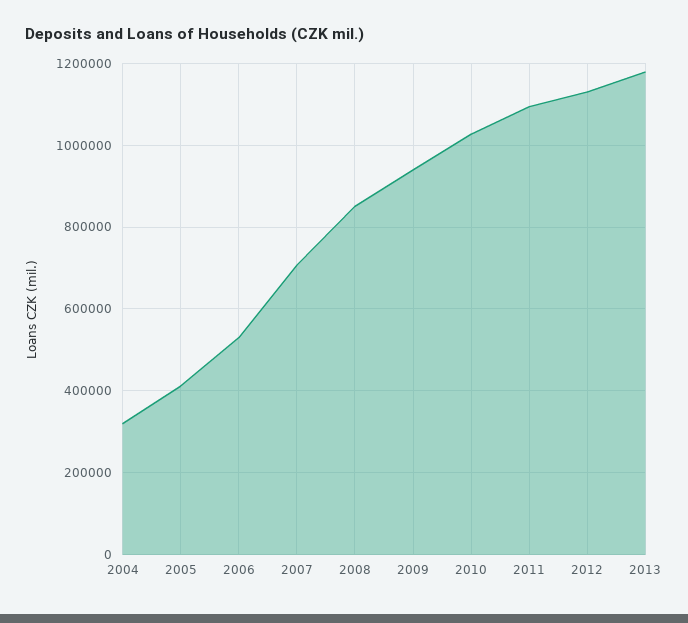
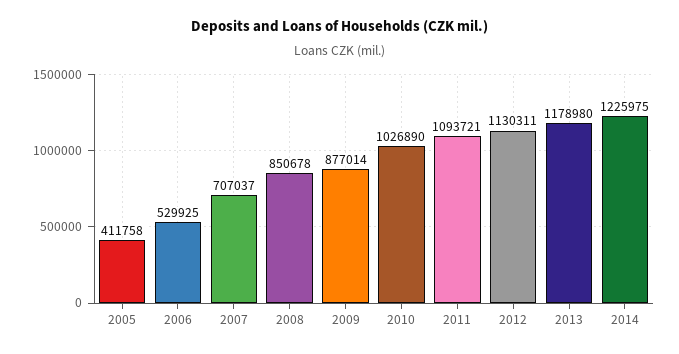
2004: 320000 -> none
2009: 940000 -> 877014
2014: none -> 1225975

